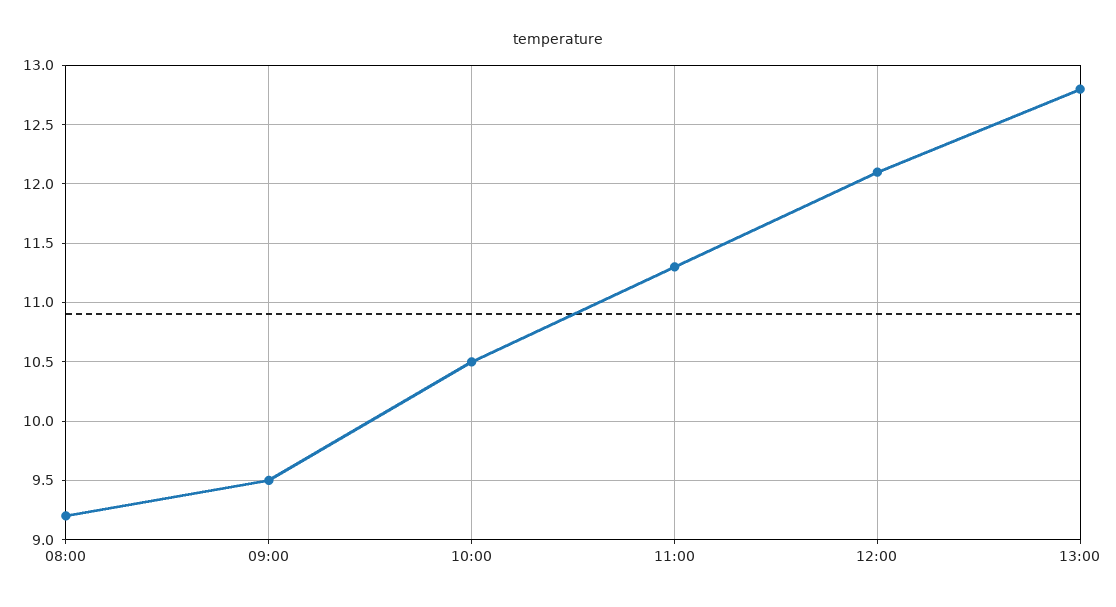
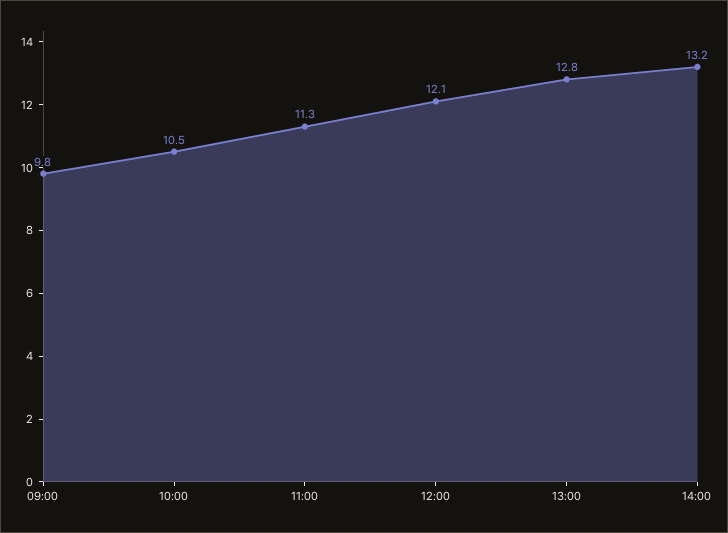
08:00: 9.2 -> none
09:00: 9.5 -> 9.8
14:00: none -> 13.2

